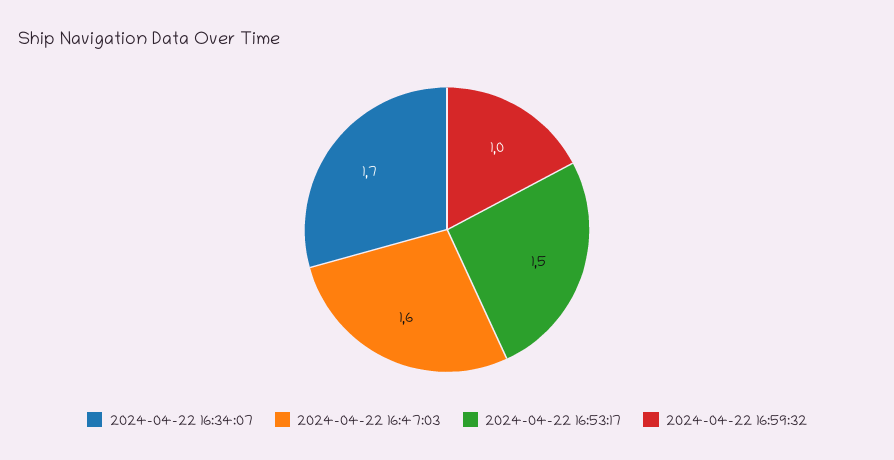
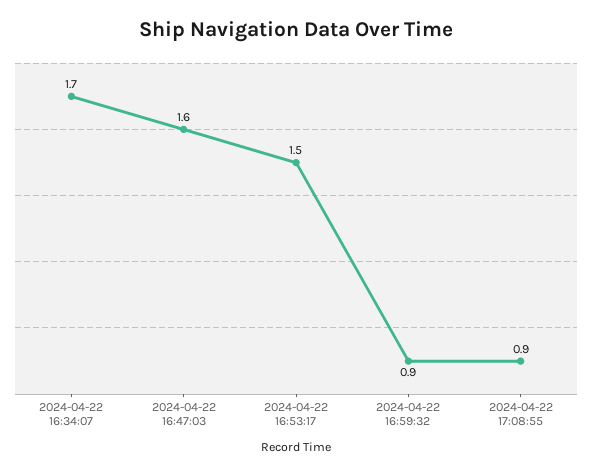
2024-04-22 16:59:32: 1 -> 0.9
2024-04-22 17:08:55: none -> 0.9

